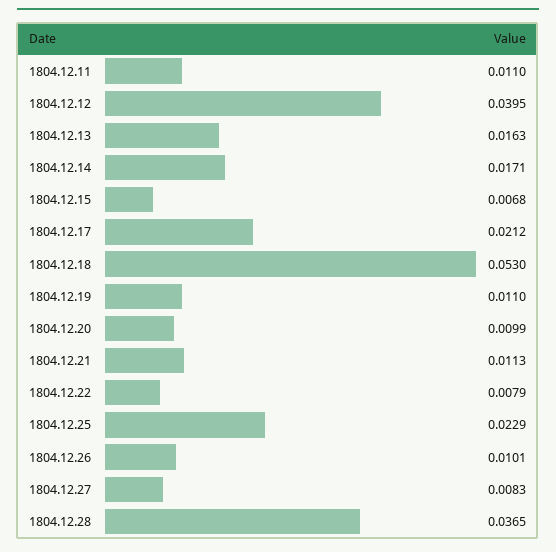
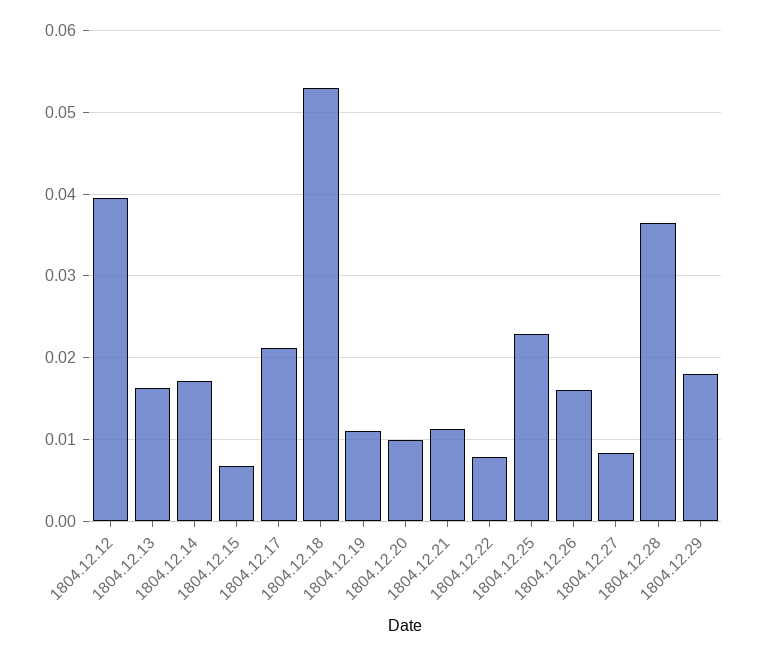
1804.12.11: 0.011 -> none
1804.12.26: 0.0101 -> 0.016
1804.12.29: none -> 0.018

